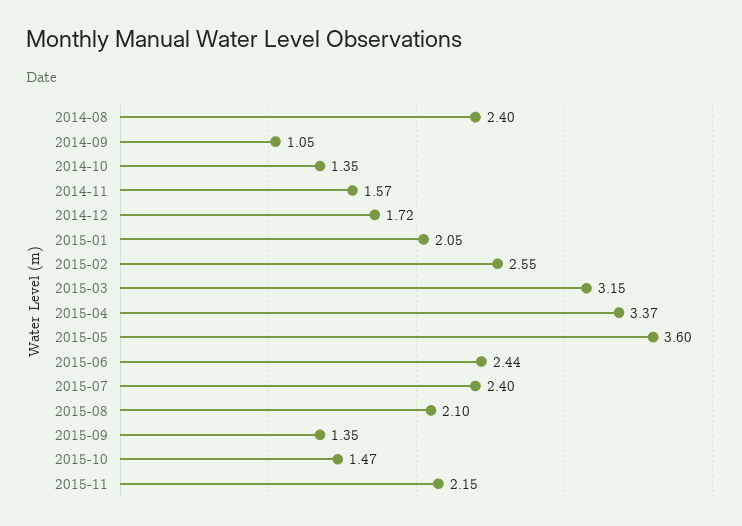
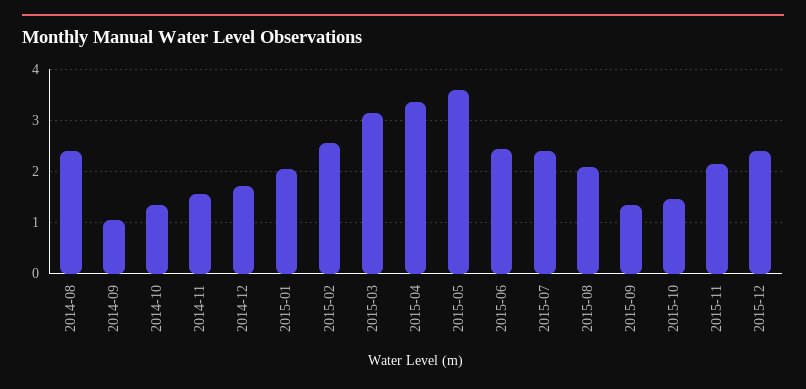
2015-12: none -> 2.4

